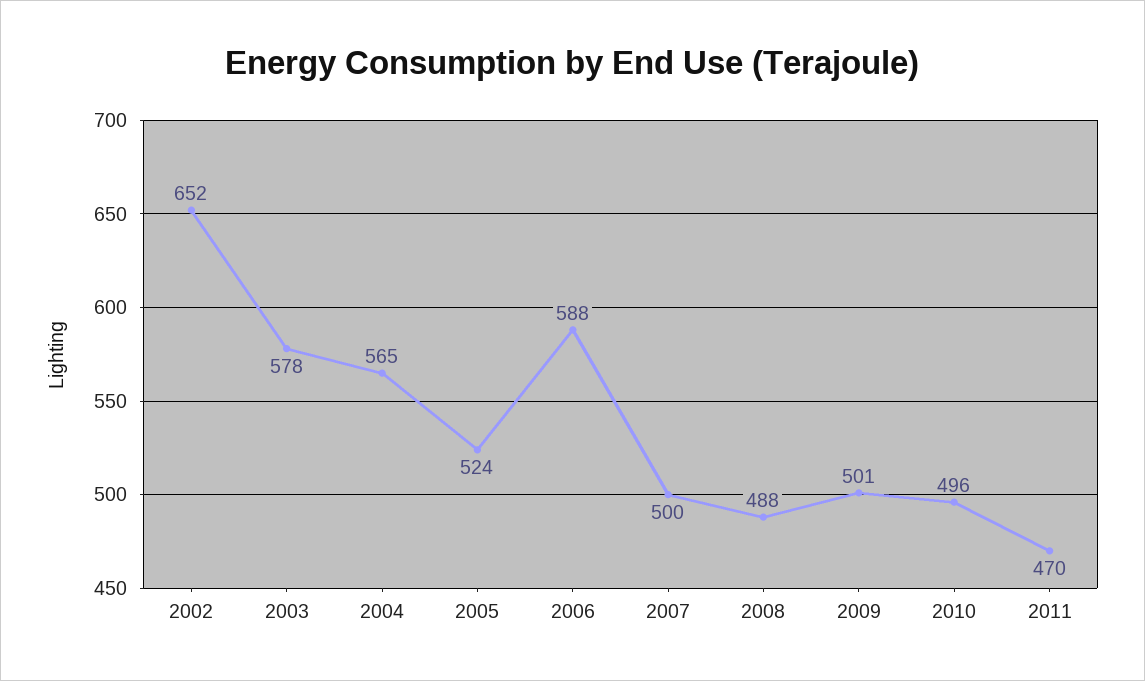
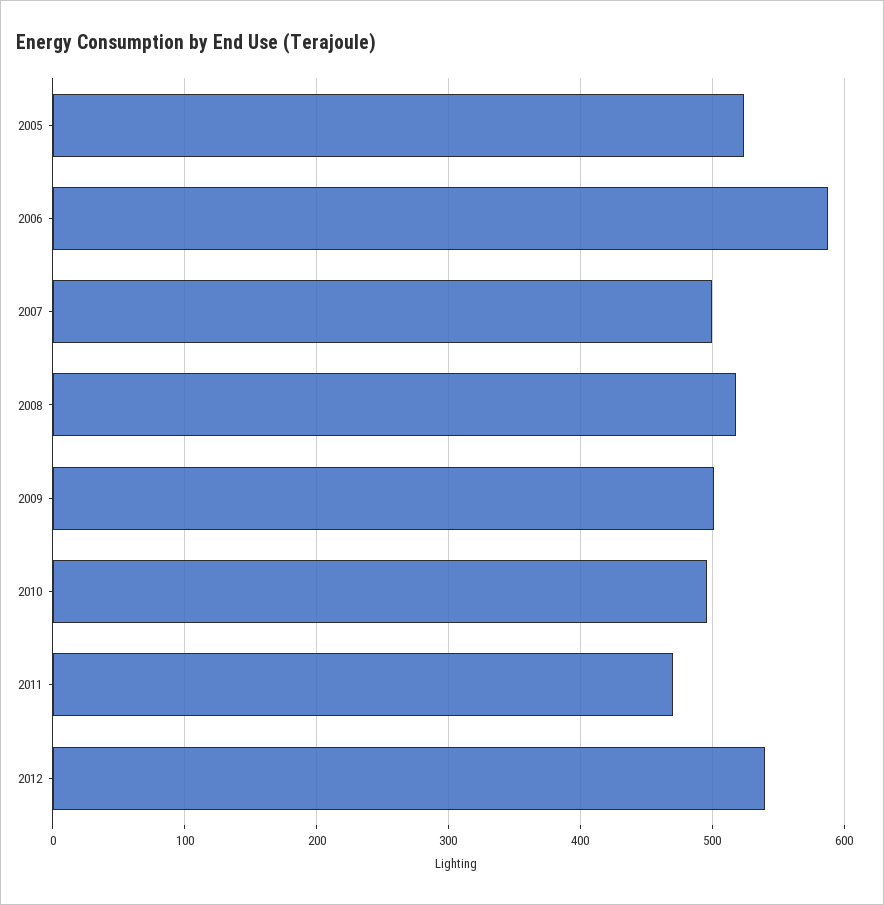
2002: 652 -> none
2003: 578 -> none
2004: 565 -> none
2008: 488 -> 520
2012: none -> 540

